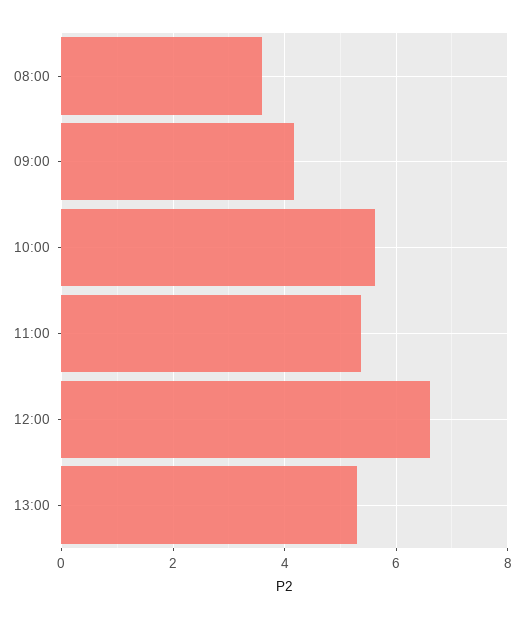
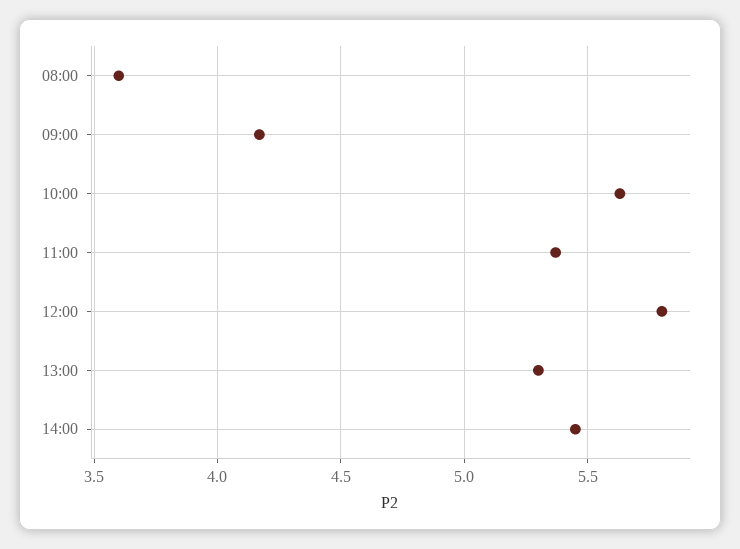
12:00: 6.6 -> 5.8
14:00: none -> 5.45

